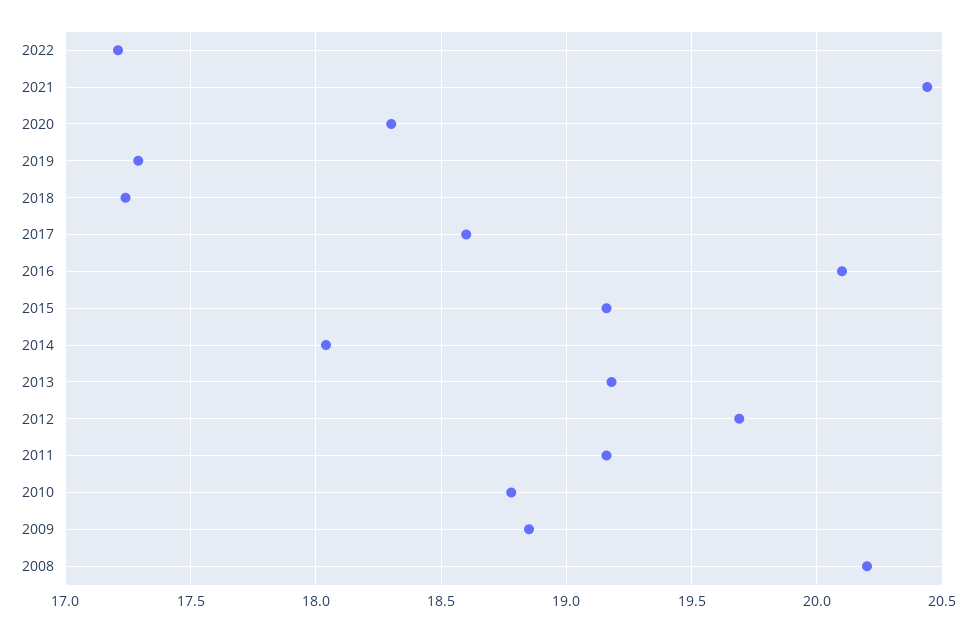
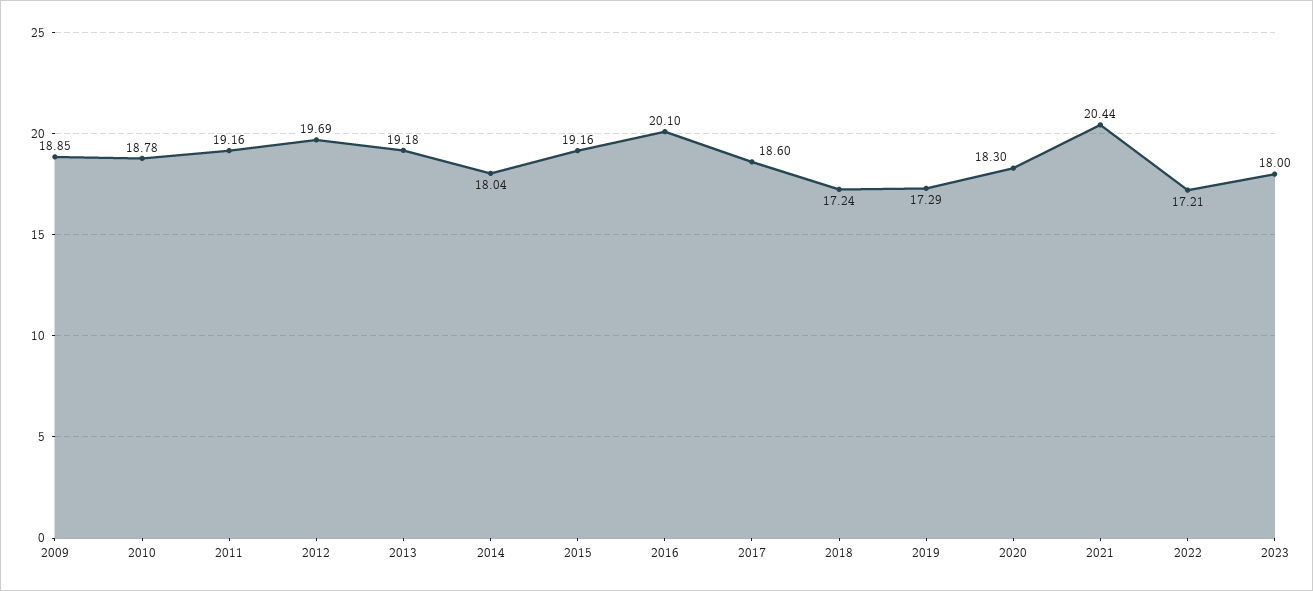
2008: 20.2 -> none
2023: none -> 18

